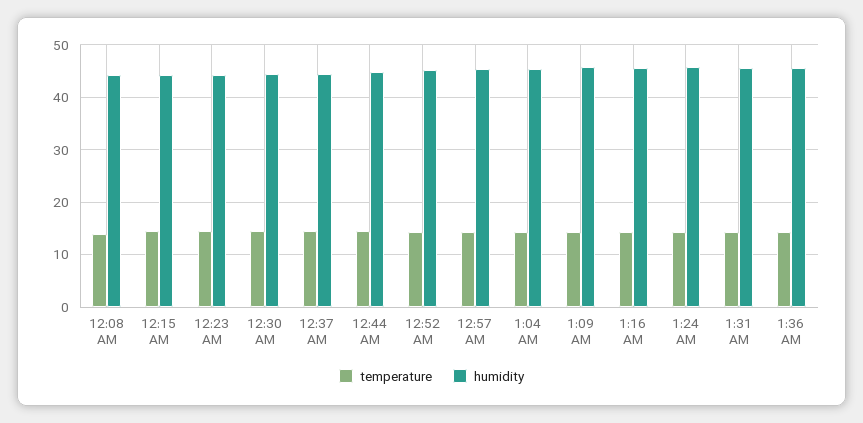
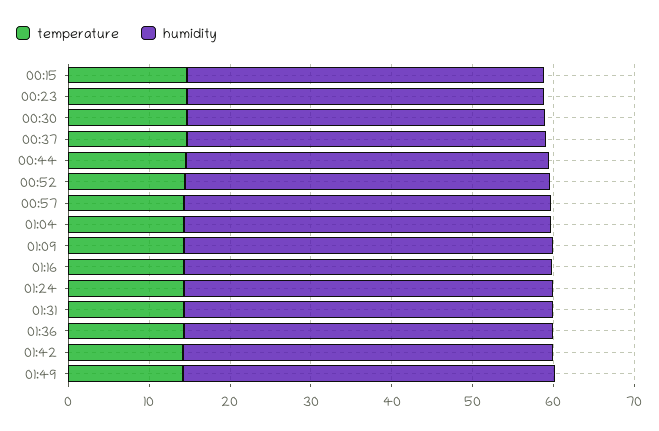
temperature, 12:08 AM: 14 -> none
humidity, 12:08 AM: 44 -> none
temperature, 01:42: none -> 14
humidity, 01:42: none -> 46
temperature, 01:49: none -> 14
humidity, 01:49: none -> 46

